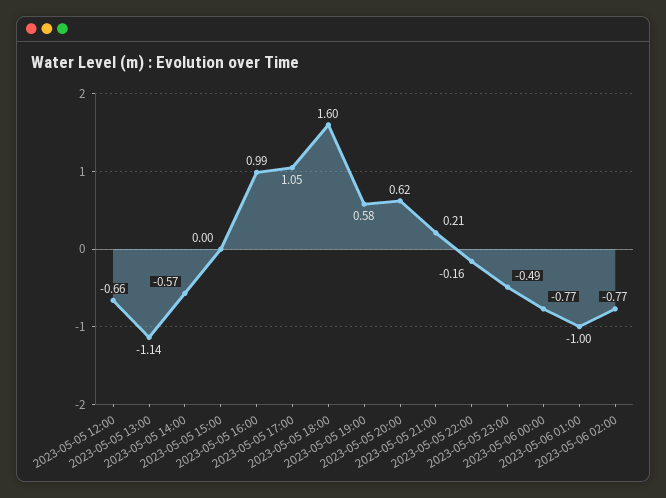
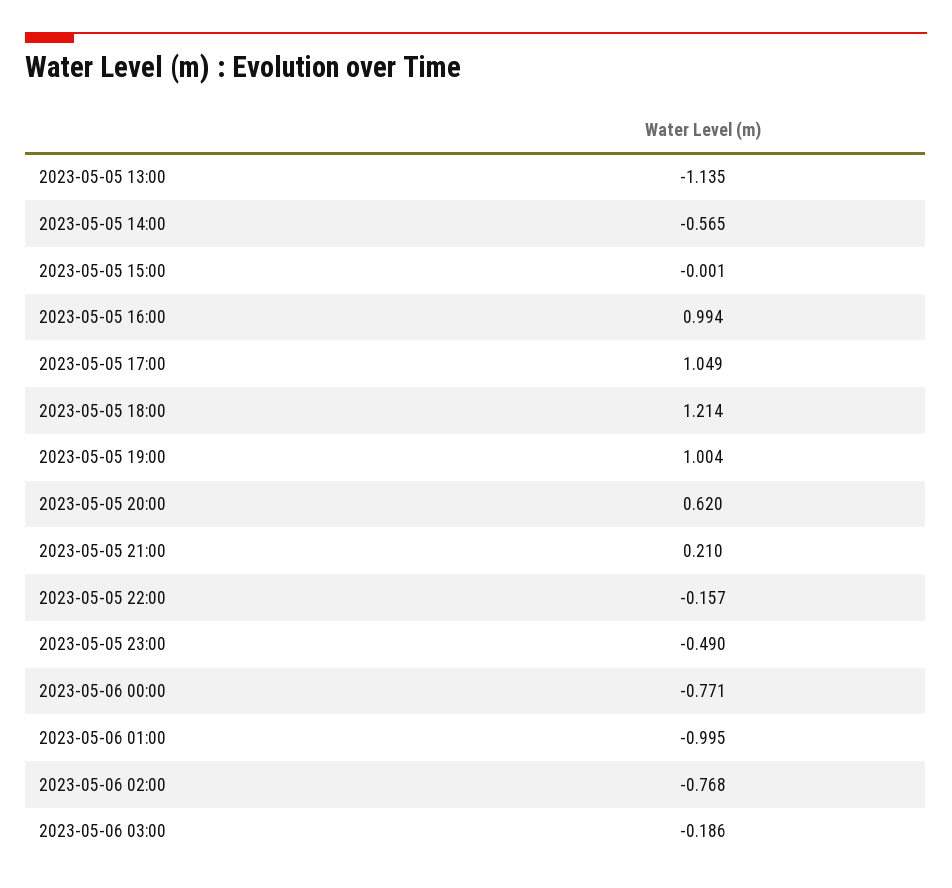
2023-05-05 12:00: -0.66 -> none
2023-05-05 18:00: 1.6 -> 1.214
2023-05-05 19:00: 0.58 -> 1.004
2023-05-06 03:00: none -> -0.186

